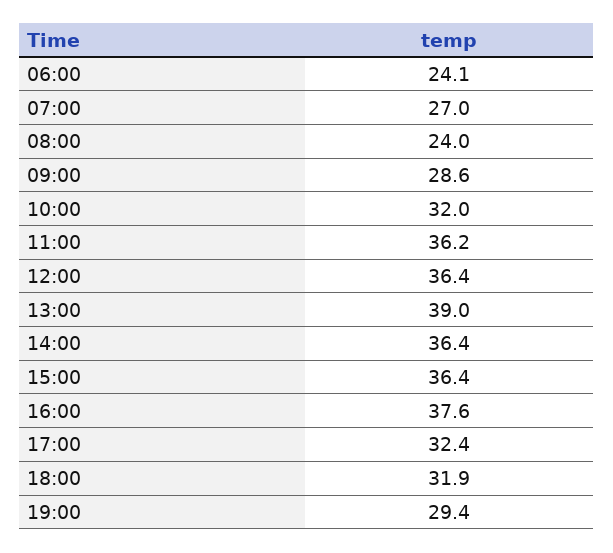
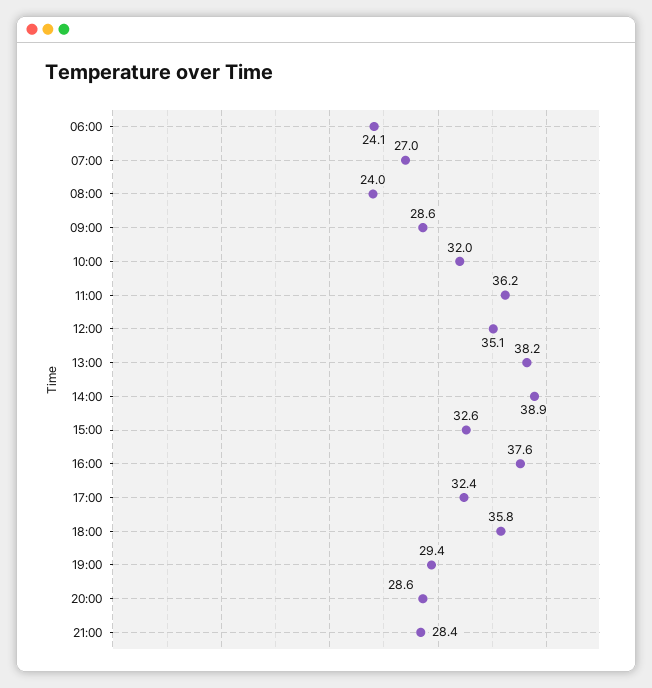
12:00: 36.4 -> 35.1
13:00: 39 -> 38.2
14:00: 36.4 -> 38.9
15:00: 36.4 -> 32.6
18:00: 31.9 -> 35.8
20:00: none -> 28.6
21:00: none -> 28.4

